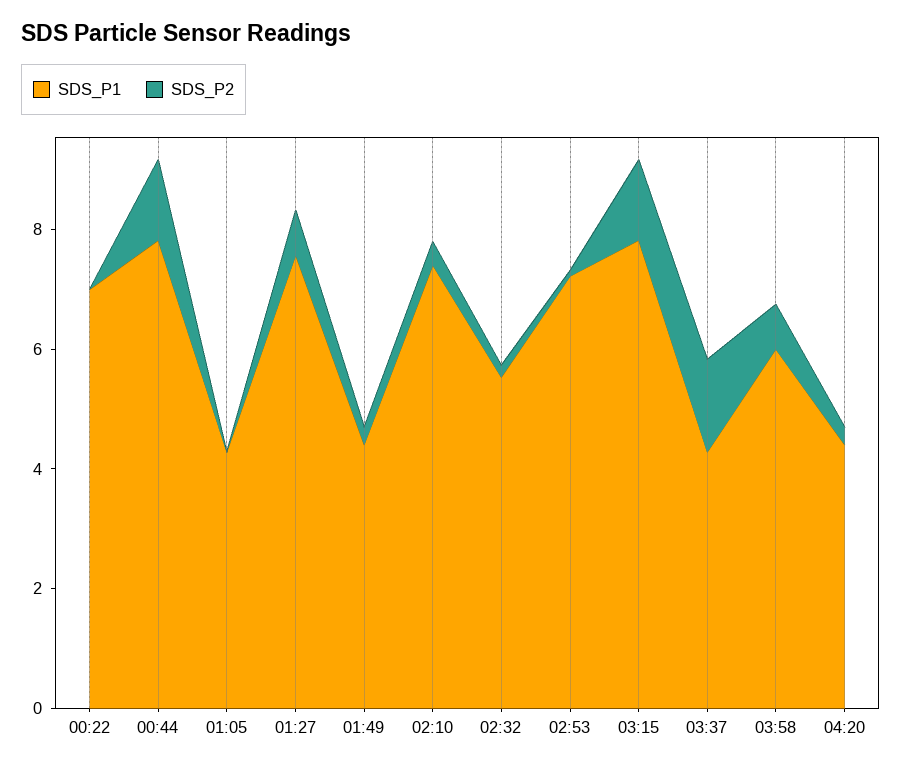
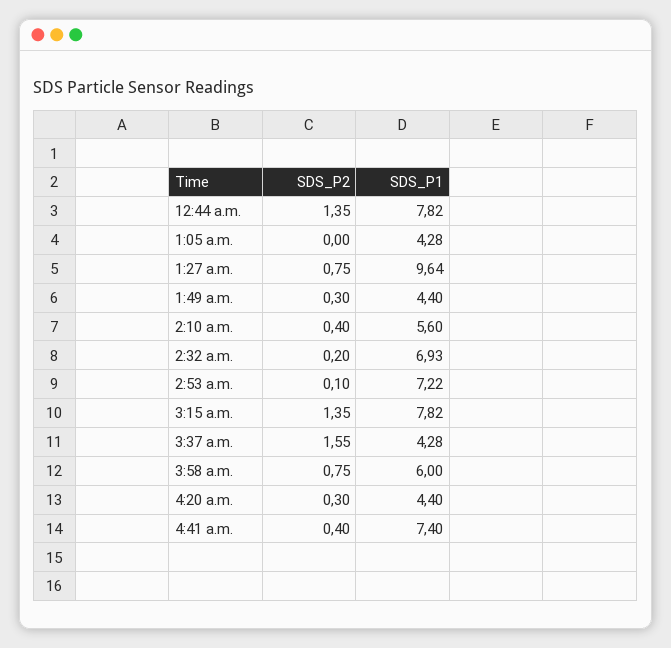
SDS_P1, 00:22: 7 -> none
SDS_P2, 00:22: 0 -> none
SDS_P1, 01:27: 7.5 -> 9.64
SDS_P1, 02:10: 7.5 -> 5.6
SDS_P1, 02:32: 5.5 -> 6.93
SDS_P2, 4:41 a.m.: none -> 0.4
SDS_P1, 4:41 a.m.: none -> 7.4

